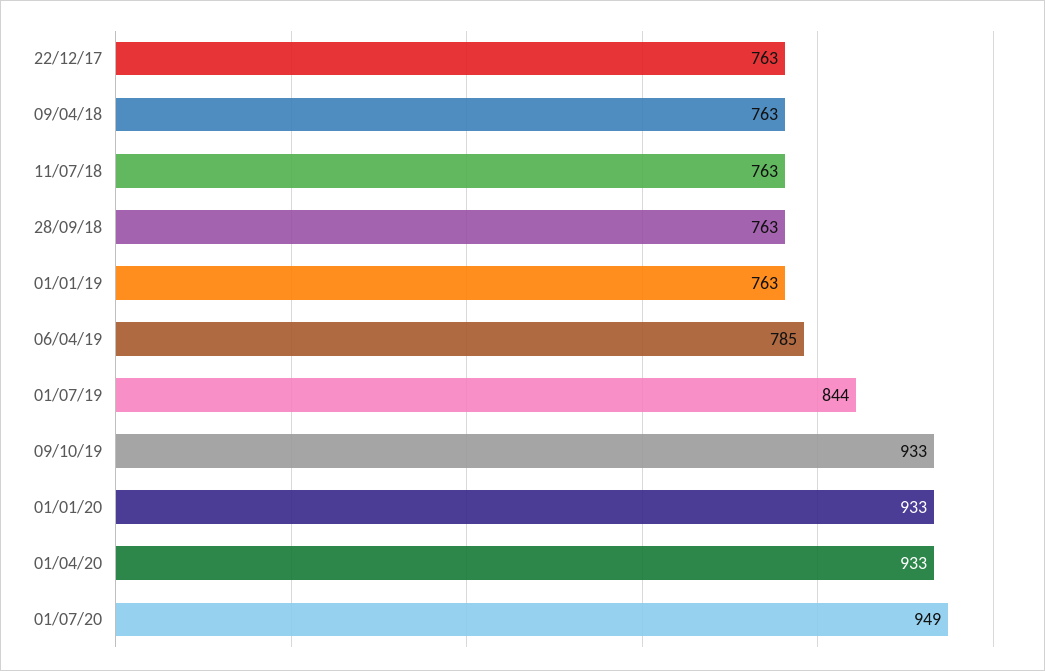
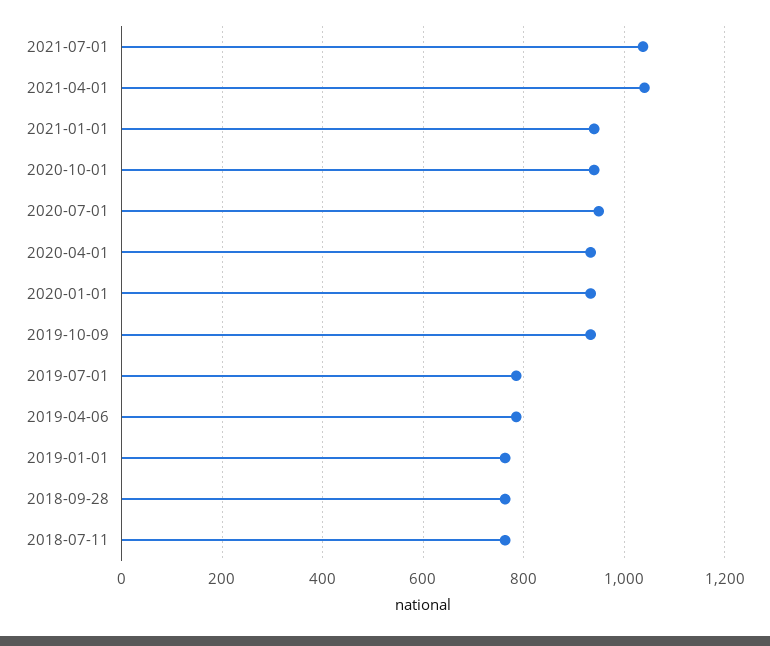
22/12/17: 763 -> none
09/04/18: 763 -> none
01/07/19: 844 -> 780
2021-07-01: none -> 1040
2021-04-01: none -> 1040
2021-01-01: none -> 940
2020-10-01: none -> 940

